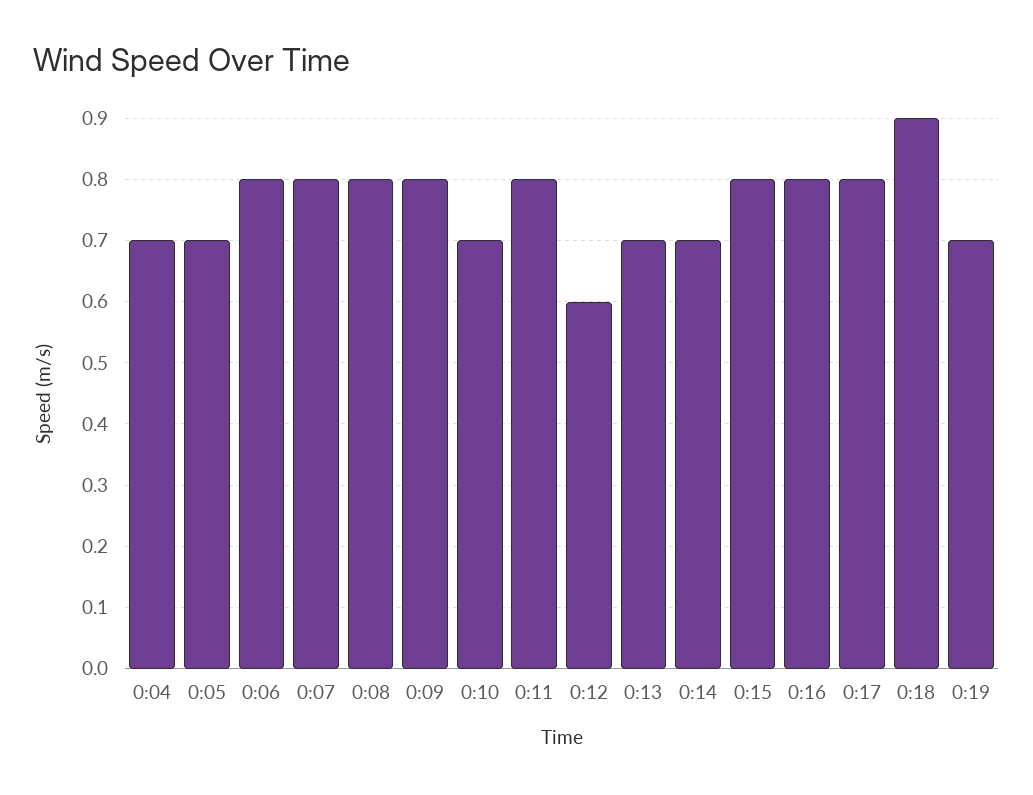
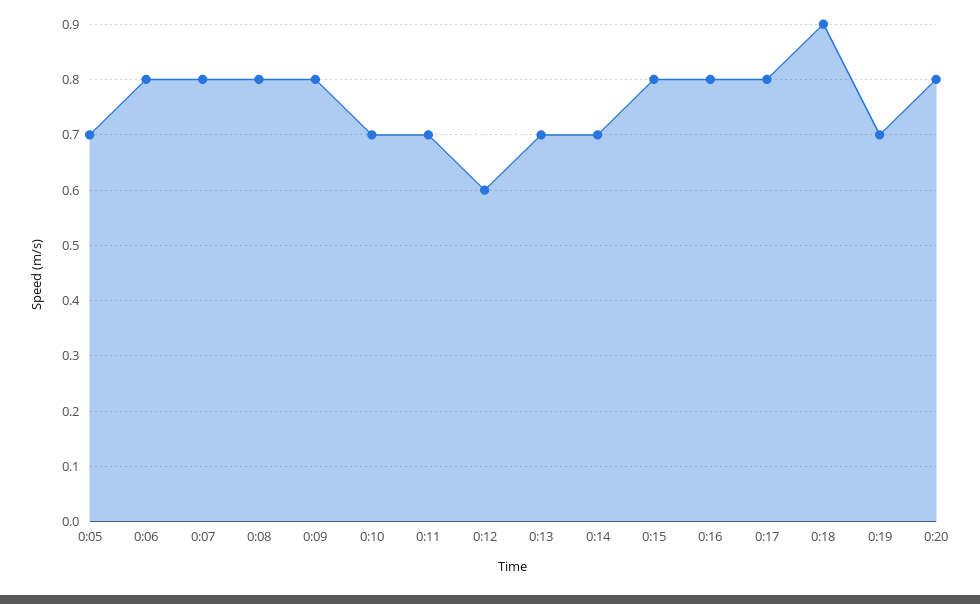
0:04: 0.7 -> none
0:11: 0.8 -> 0.7
0:20: none -> 0.8

